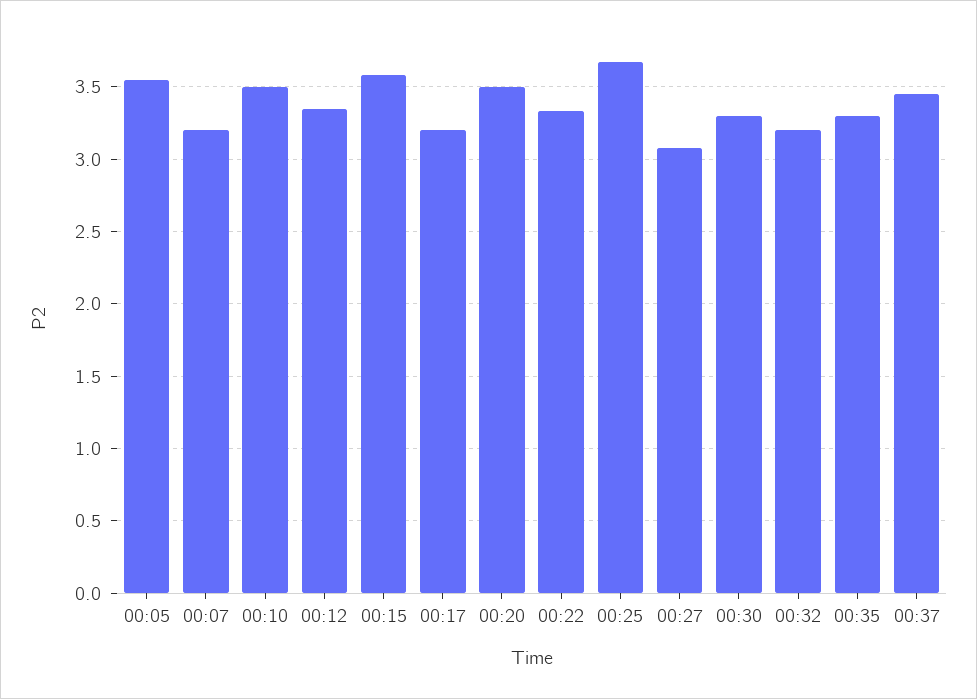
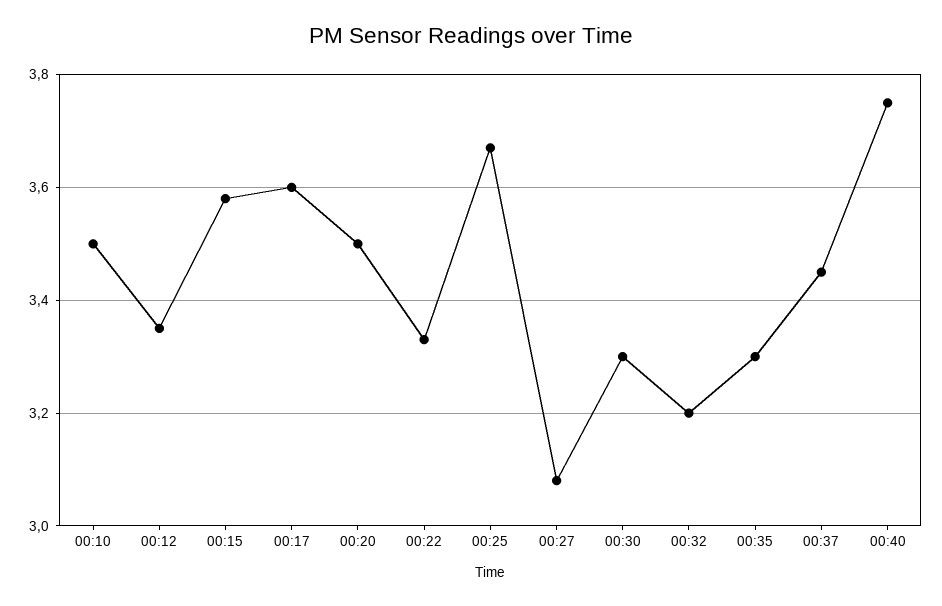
00:05: 3.55 -> none
00:07: 3.2 -> none
00:17: 3.2 -> 3.6
00:40: none -> 3.75

